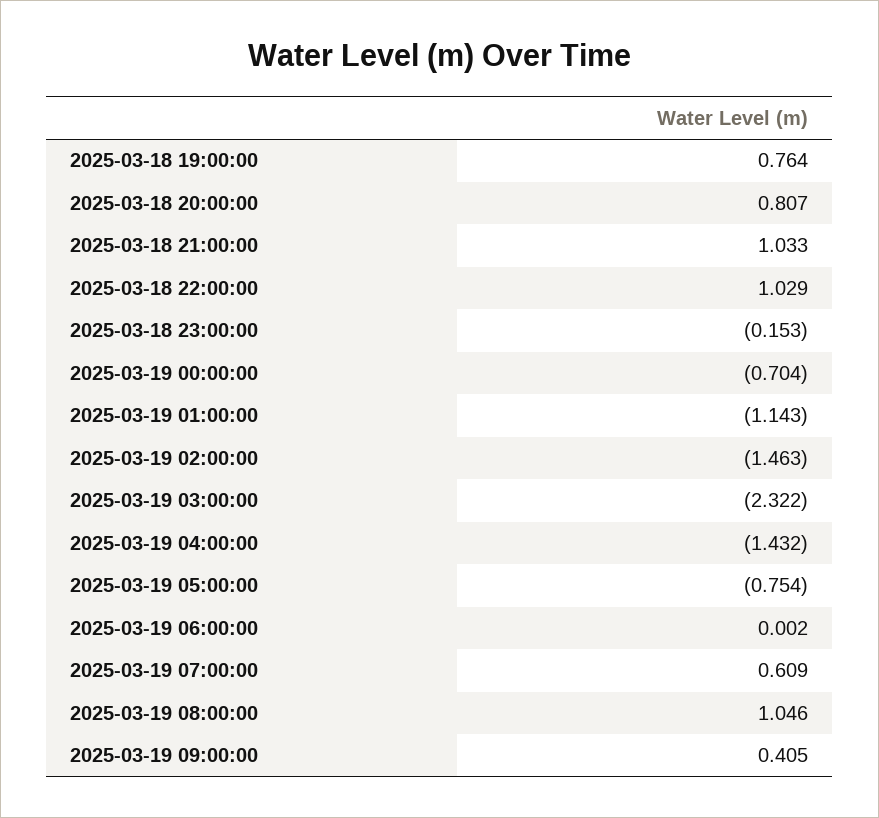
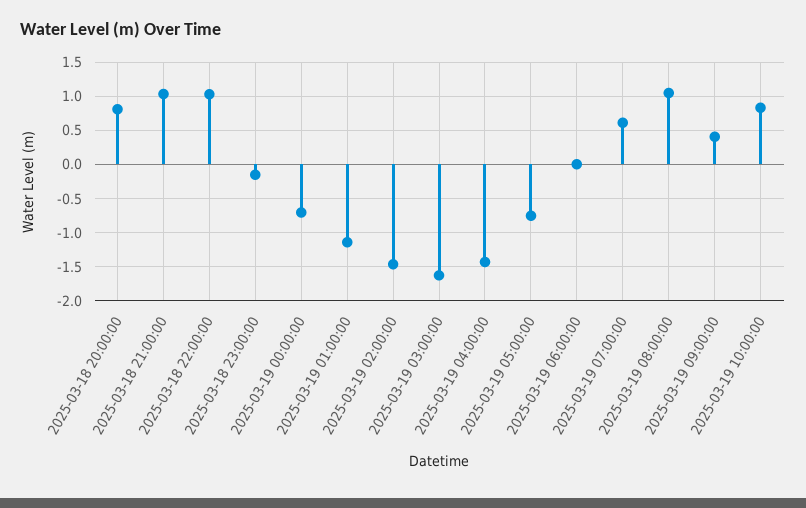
2025-03-18 19:00:00: 0.764 -> none
2025-03-19 03:00:00: -2.322 -> -1.6
2025-03-19 10:00:00: none -> 0.8

